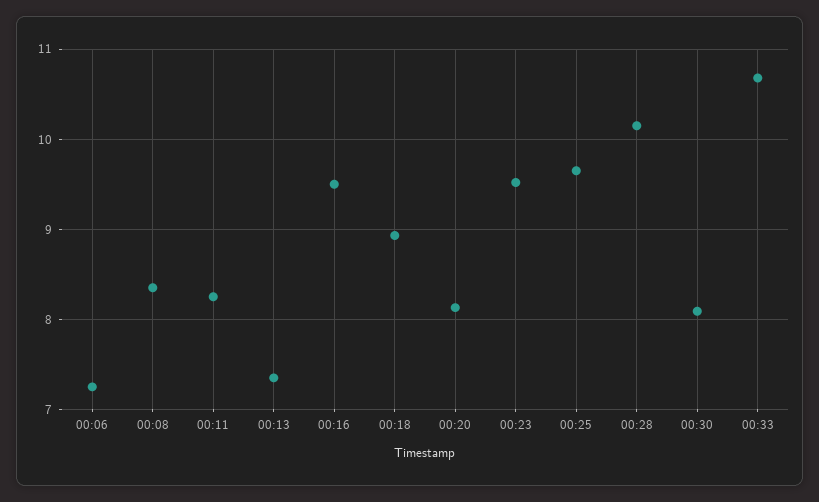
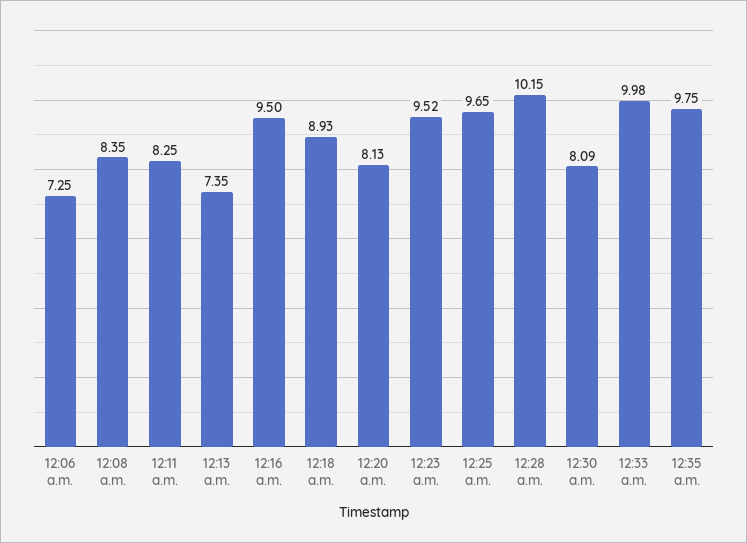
00:33: 10.7 -> 9.98
12:35 a.m.: none -> 9.75

